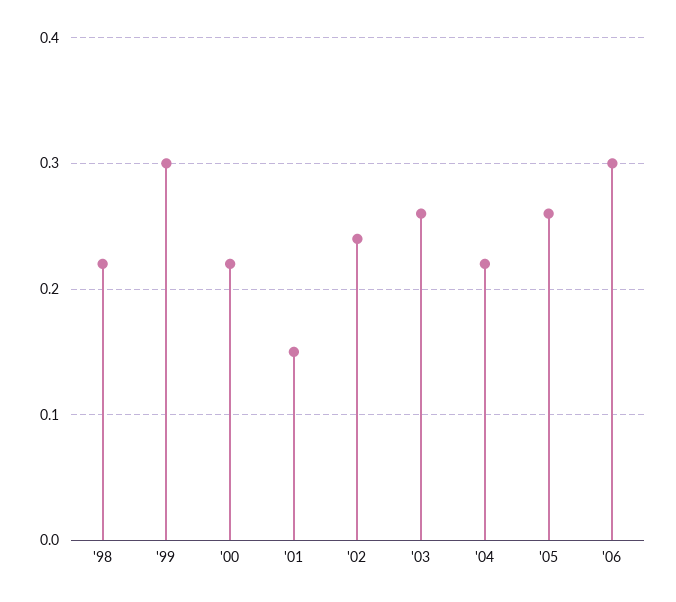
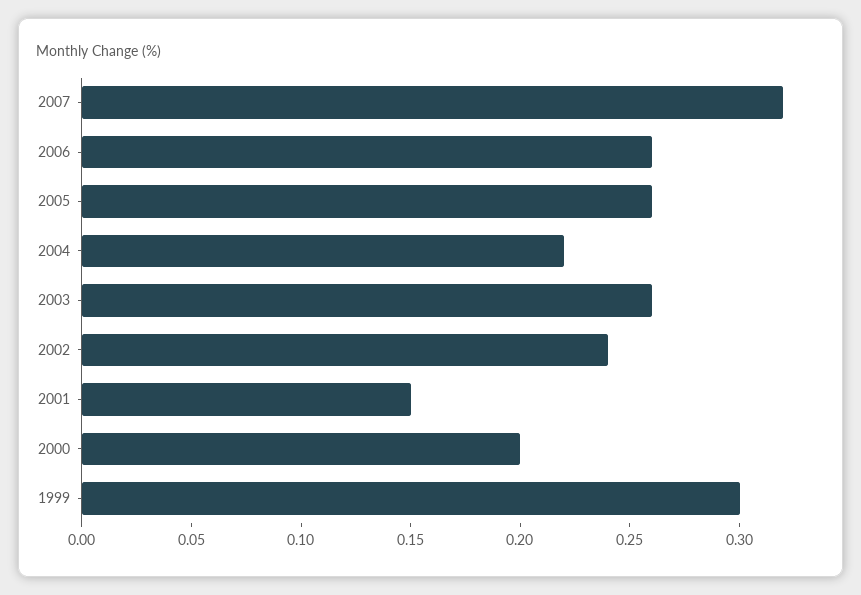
'98: 0.22 -> none
'00: 0.22 -> 0.2
'06: 0.3 -> 0.26
2007: none -> 0.32

